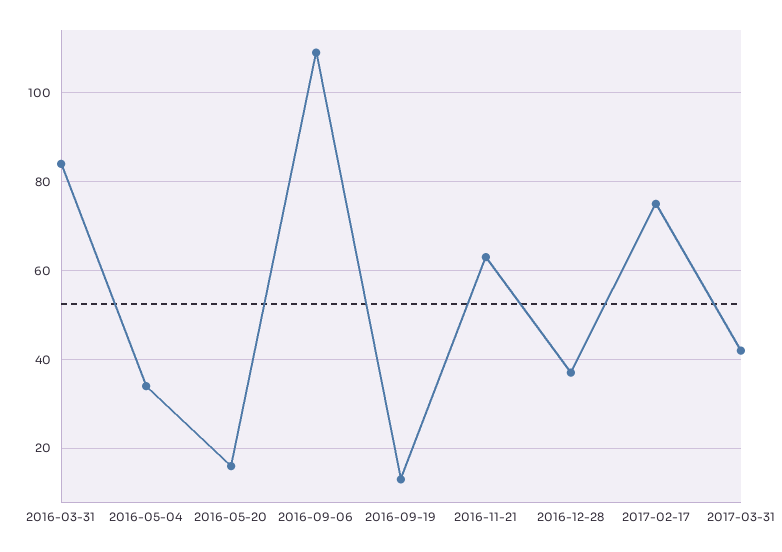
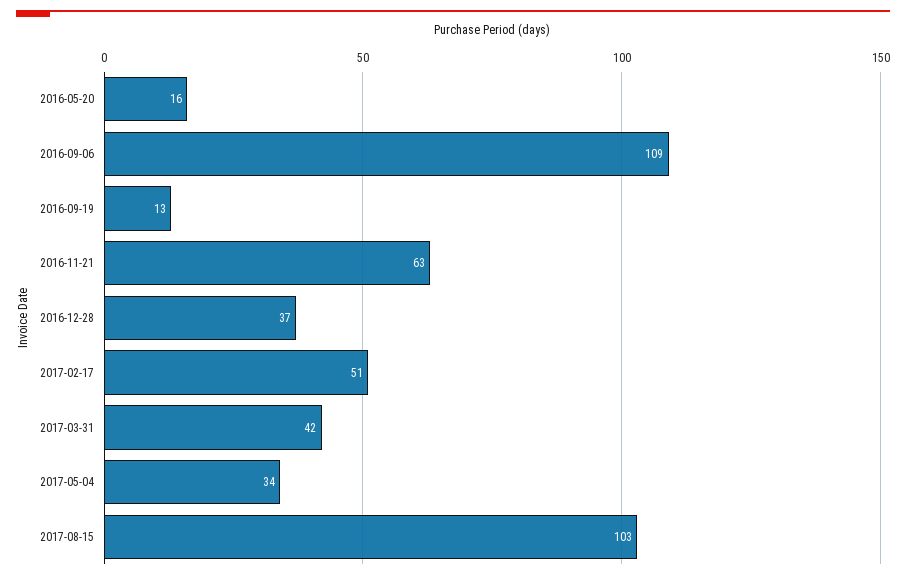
2016-03-31: 85 -> none
2016-05-04: 35 -> none
2017-02-17: 75 -> 51
2017-05-04: none -> 34
2017-08-15: none -> 103

